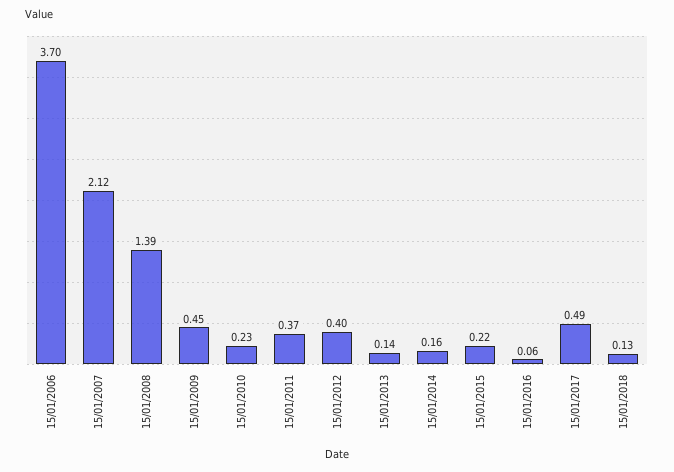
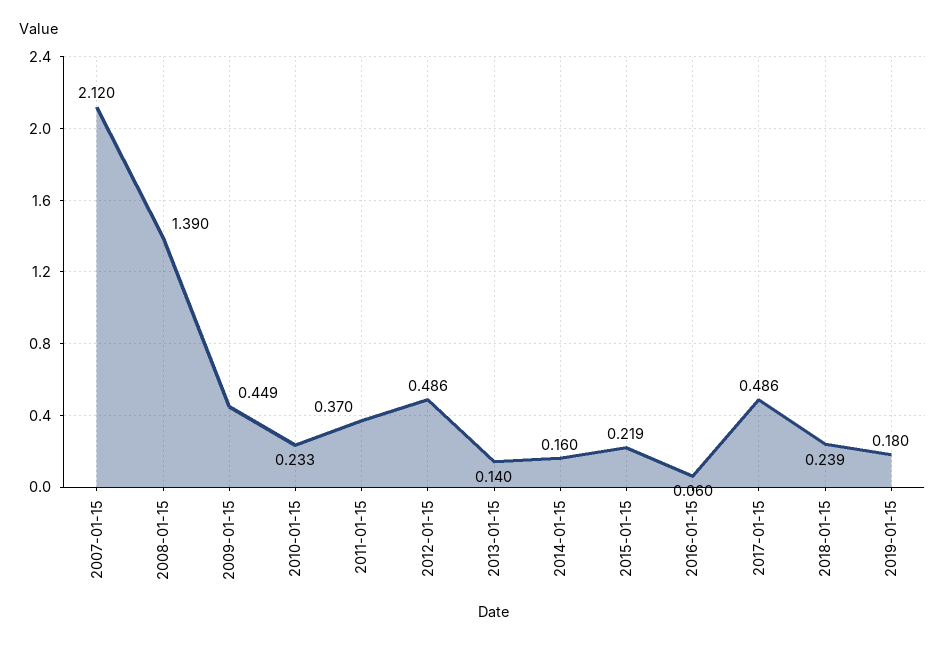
15/01/2006: 3.7 -> none
15/01/2012: 0.4 -> 0.486
15/01/2018: 0.13 -> 0.239
2019-01-15: none -> 0.18

